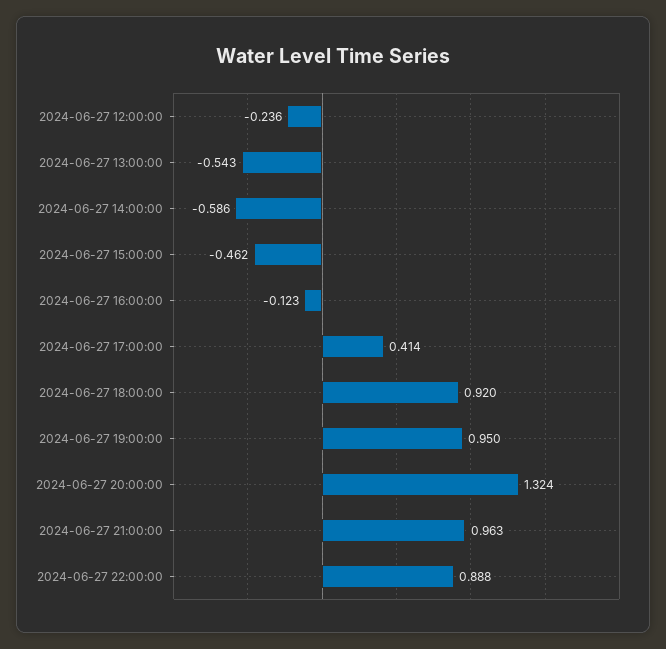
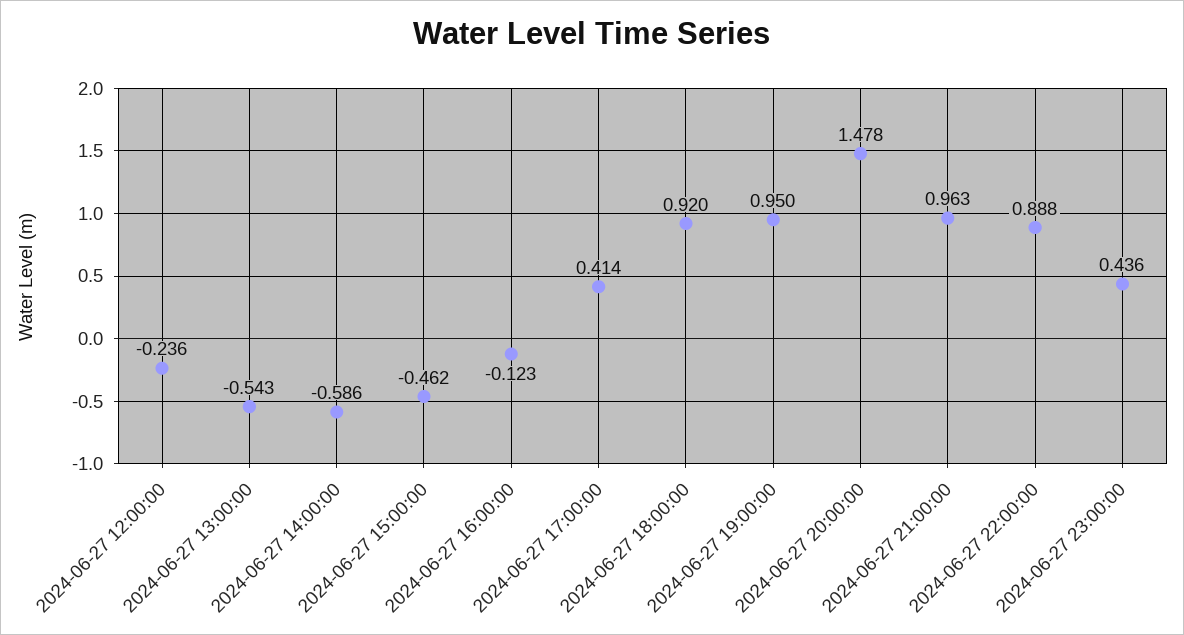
2024-06-27 20:00:00: 1.324 -> 1.478
2024-06-27 23:00:00: none -> 0.436

